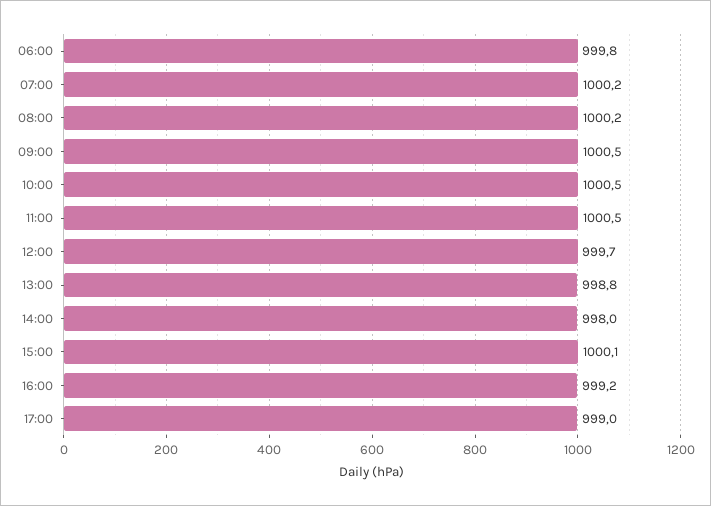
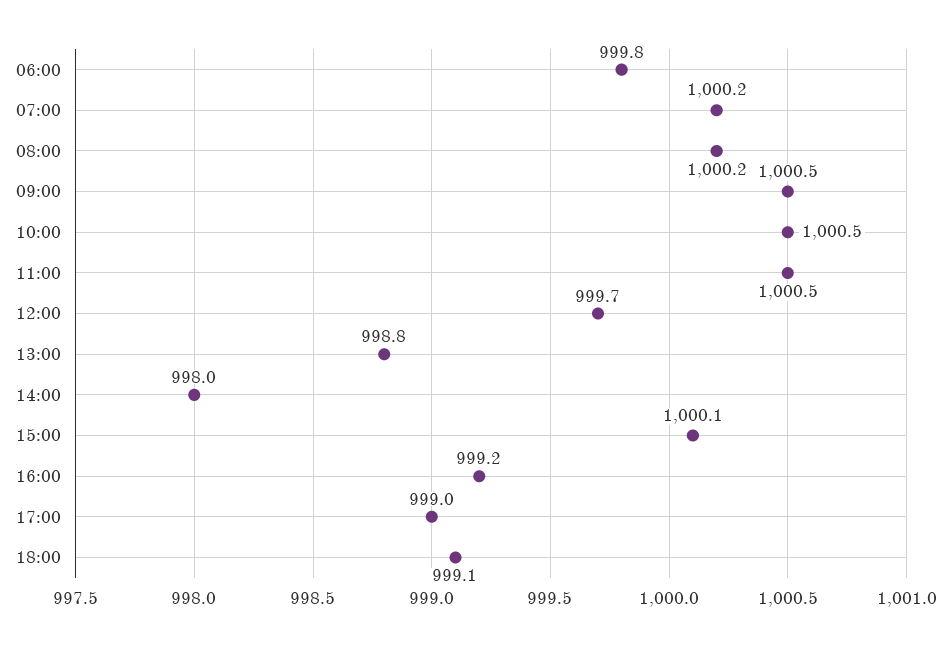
18:00: none -> 999.1

